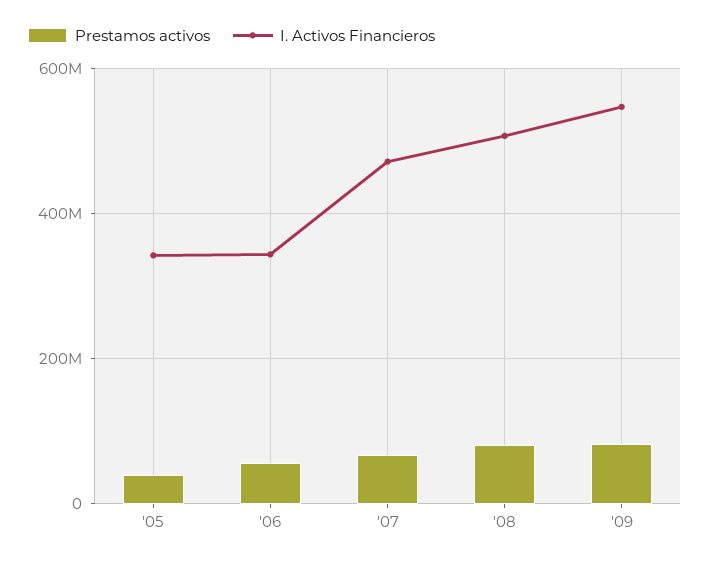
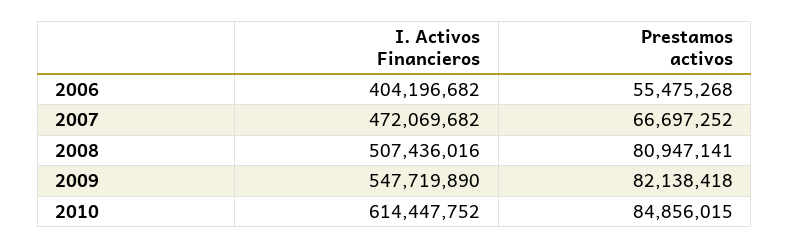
Prestamos activos, '05: 40000000 -> none
I. Activos Financieros, '05: 340000000 -> none
I. Activos Financieros, '06: 340000000 -> 404196682
I. Activos Financieros, 2010: none -> 614447752
Prestamos activos, 2010: none -> 84856015

